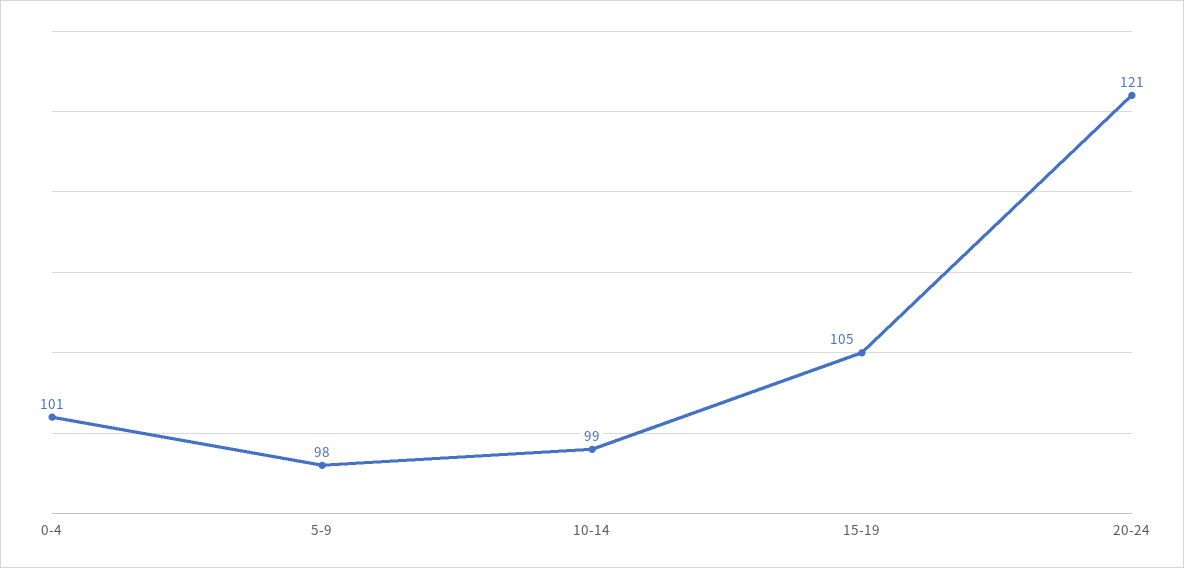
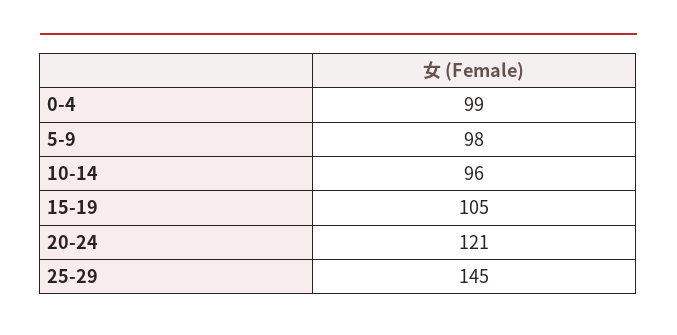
0-4: 101 -> 99
10-14: 99 -> 96
25-29: none -> 145

